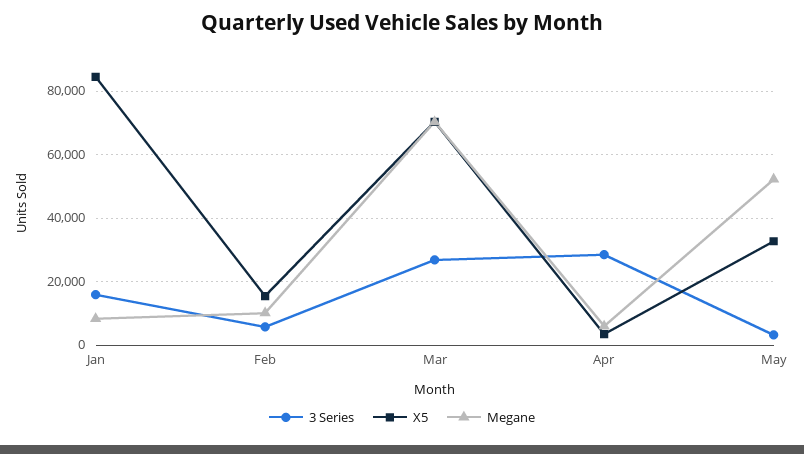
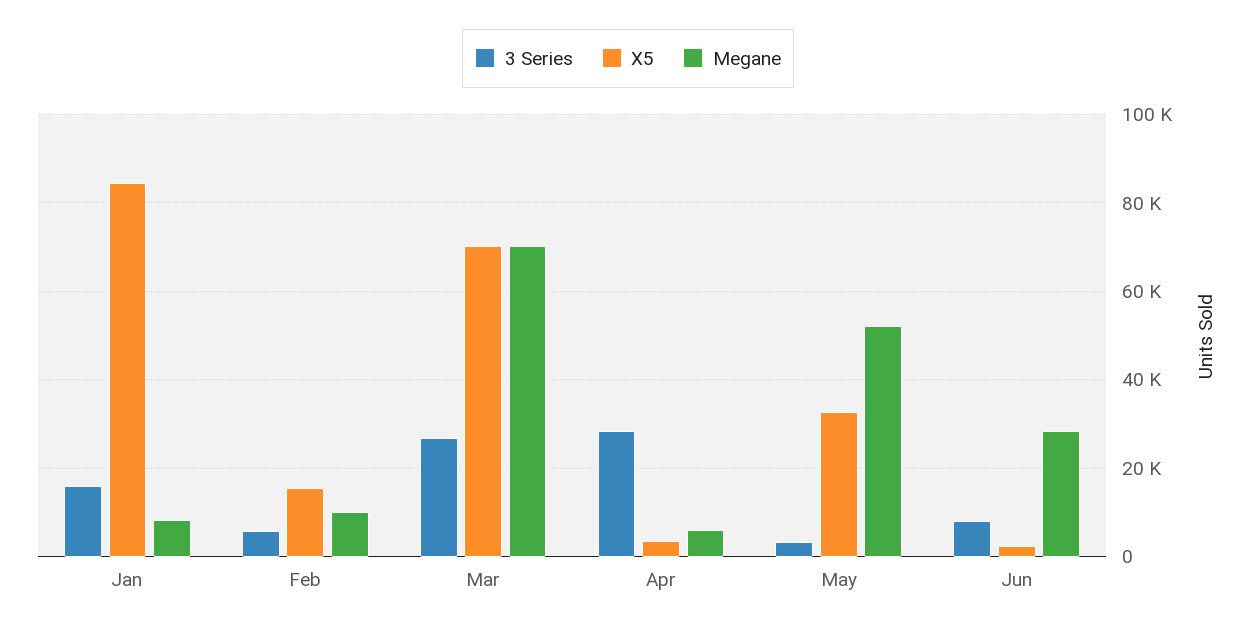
3 Series, Jun: none -> 8000
X5, Jun: none -> 2000
Megane, Jun: none -> 28000

